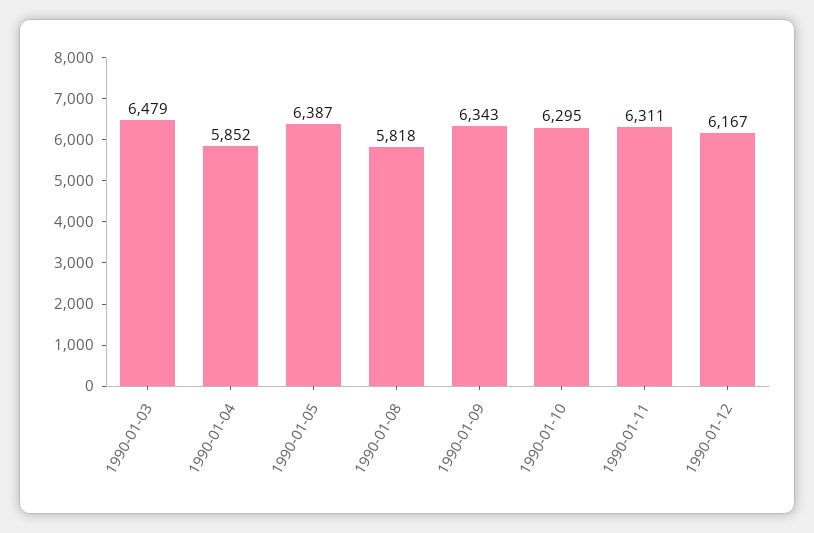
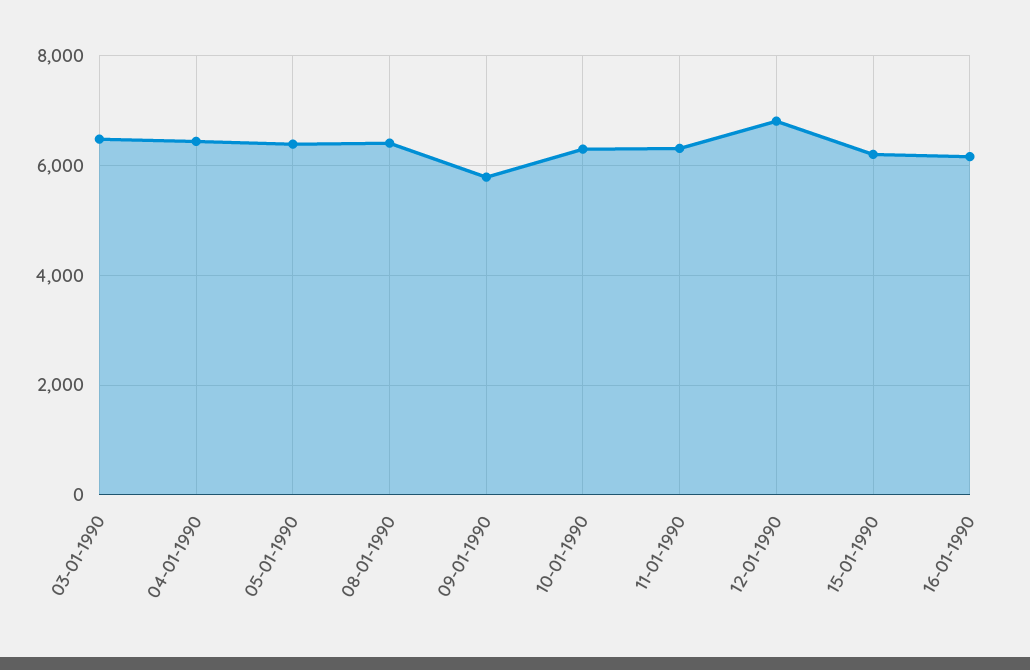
1990-01-04: 5852 -> 6400
1990-01-08: 5818 -> 6400
1990-01-09: 6343 -> 5800
1990-01-12: 6167 -> 6800
15-01-1990: none -> 6200
16-01-1990: none -> 6200

